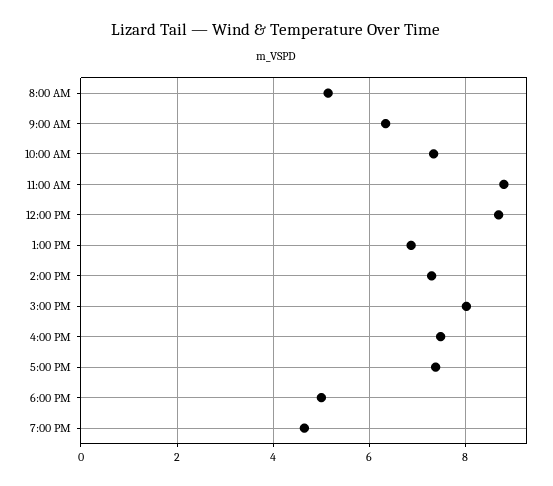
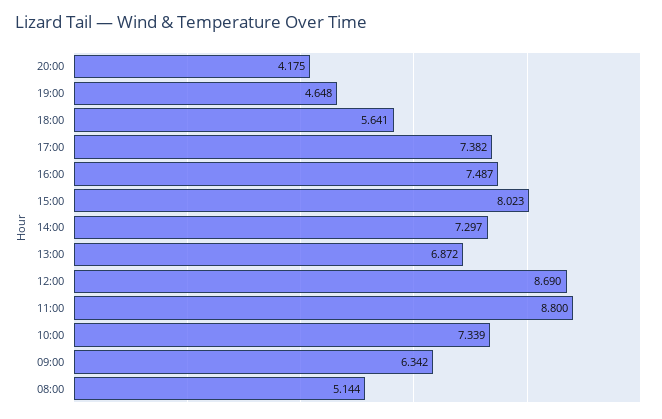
6:00 PM: 5 -> 5.641
20:00: none -> 4.175

